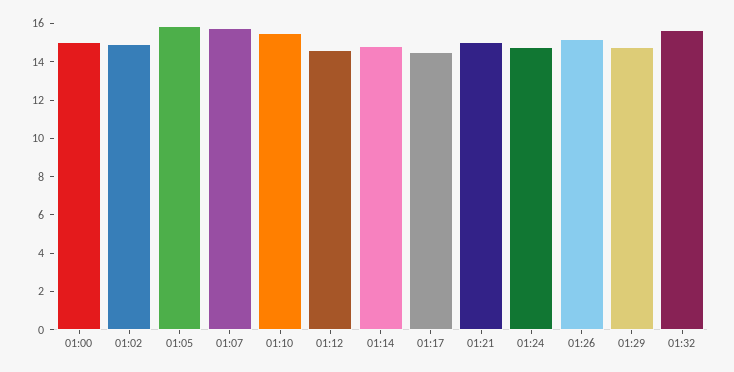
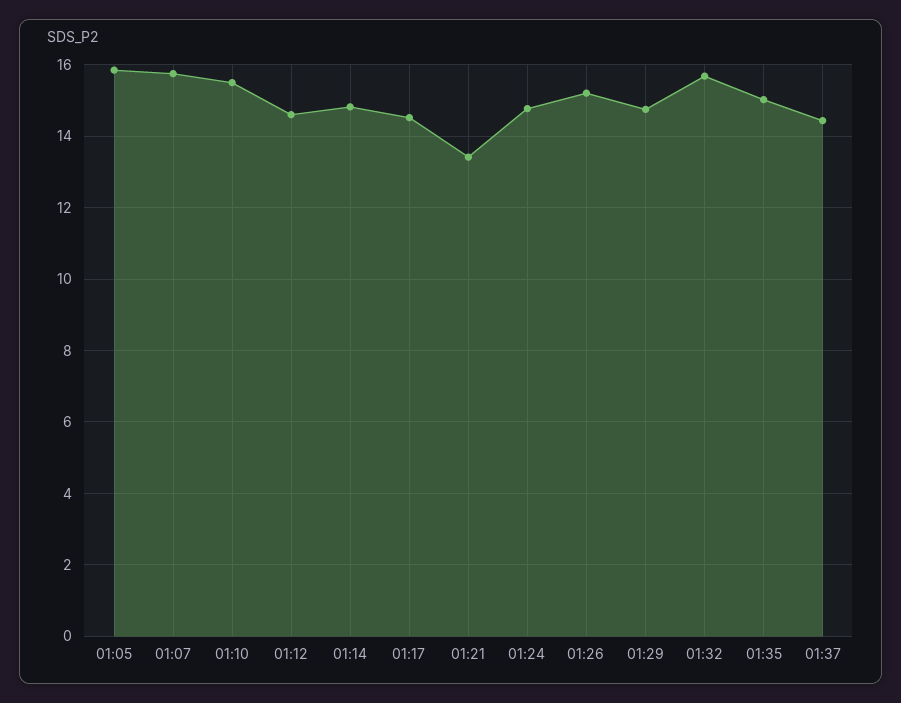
01:00: 15 -> none
01:02: 15 -> none
01:21: 15 -> 13.4
01:35: none -> 15
01:37: none -> 14.4

